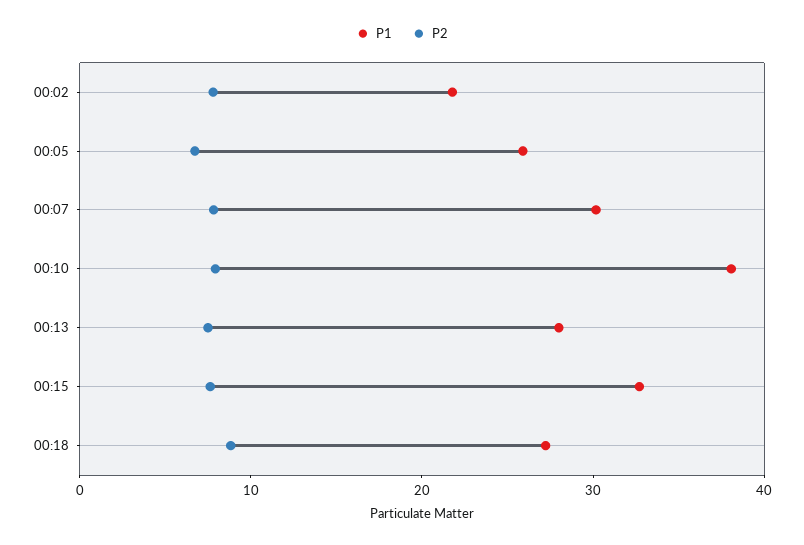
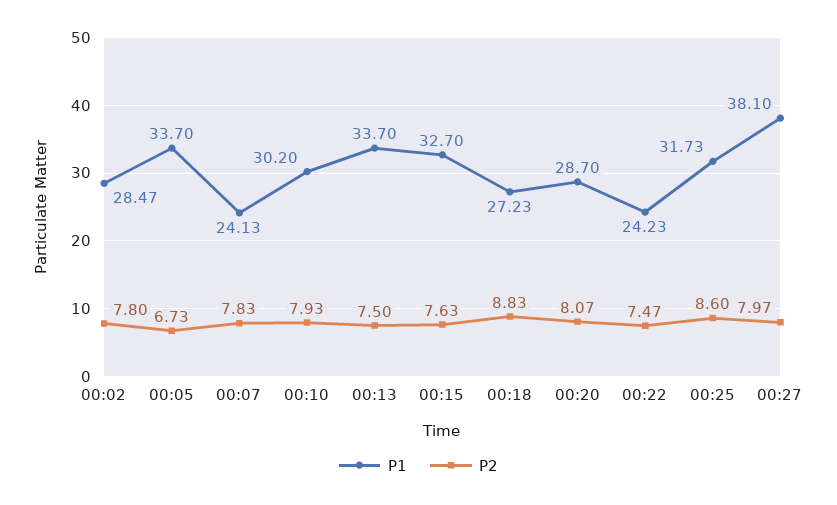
P1, 00:02: 22 -> 28.47
P1, 00:05: 26 -> 33.7
P1, 00:07: 30 -> 24.13
P1, 00:10: 38 -> 30.2
P1, 00:13: 28 -> 33.7
P1, 00:20: none -> 28.7
P2, 00:20: none -> 8.07
P1, 00:22: none -> 24.23
P2, 00:22: none -> 7.47
P1, 00:25: none -> 31.73
P2, 00:25: none -> 8.6
P1, 00:27: none -> 38.1
P2, 00:27: none -> 7.97

